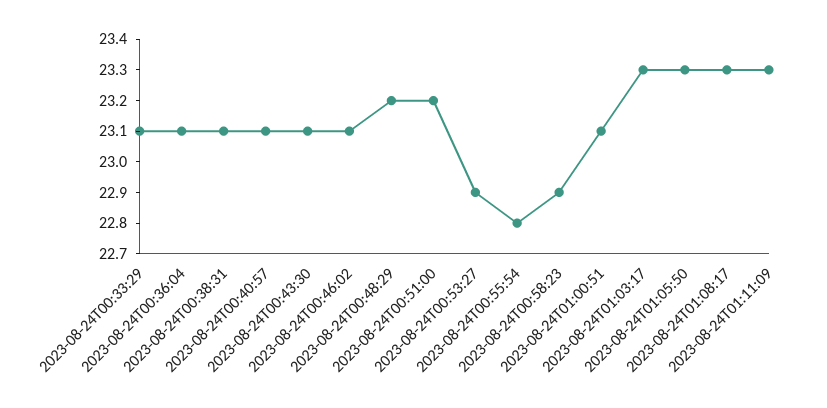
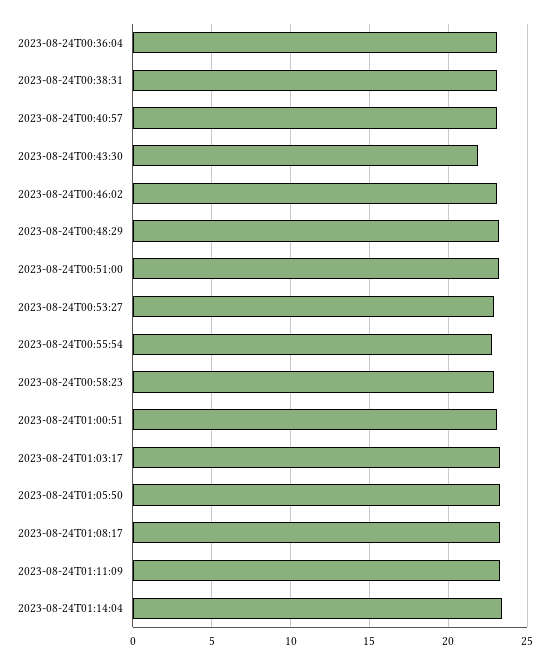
2023-08-24T00:33:29: 23.1 -> none
2023-08-24T00:43:30: 23.1 -> 22
2023-08-24T01:14:04: none -> 23.5

